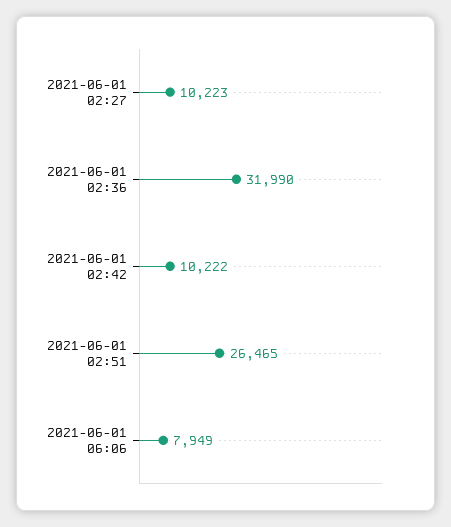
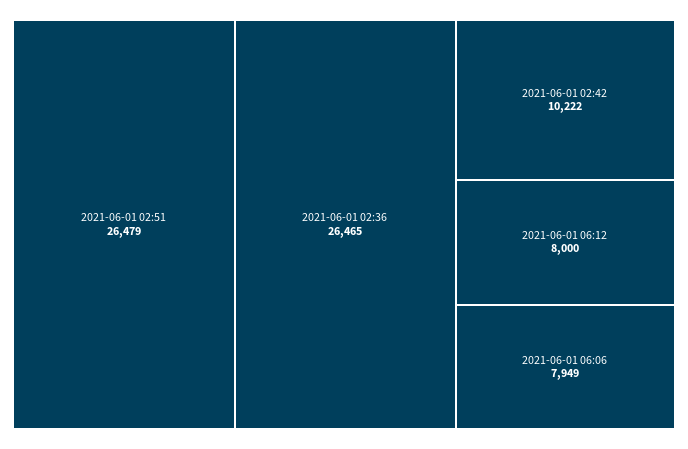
2021-06-01 02:27: 10223 -> none
2021-06-01 02:36: 31990 -> 26465
2021-06-01 02:51: 26465 -> 26479
2021-06-01 06:12: none -> 8000

